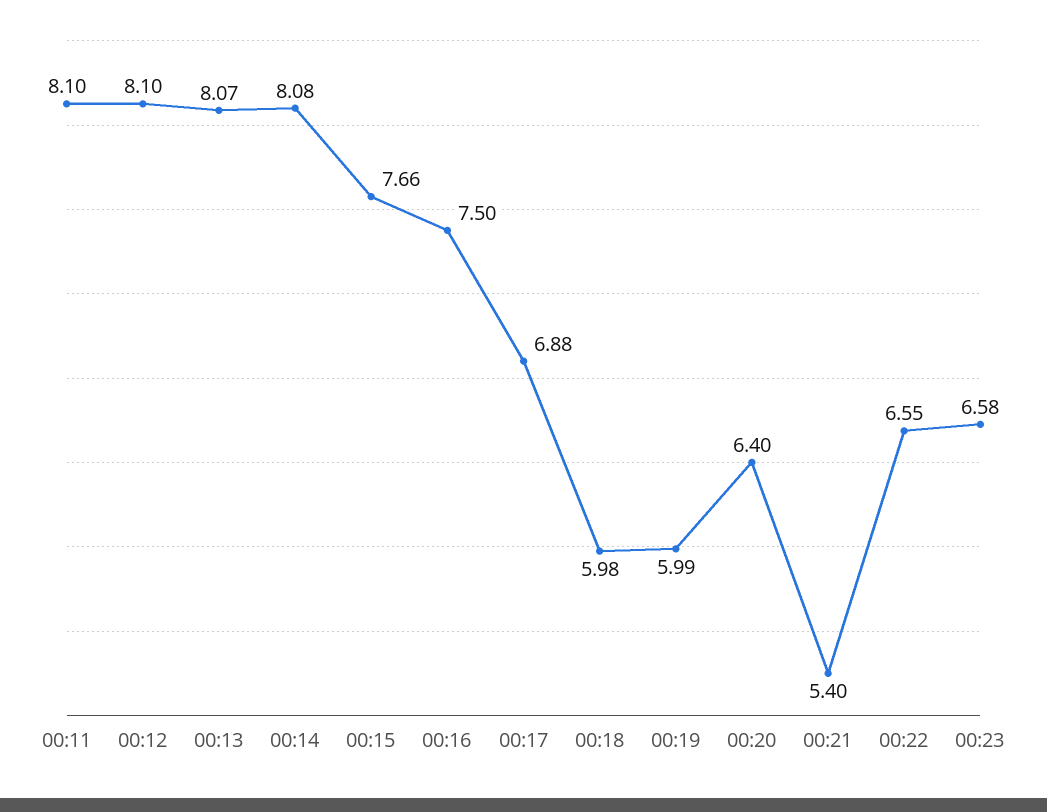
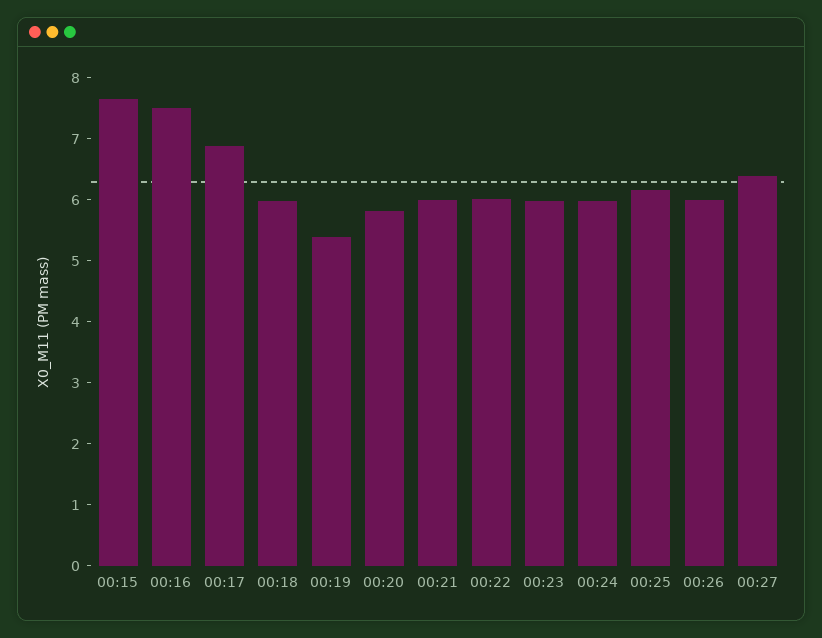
00:11: 8.1 -> none
00:12: 8.1 -> none
00:13: 8.07 -> none
00:14: 8.08 -> none
00:19: 5.99 -> 5.4
00:20: 6.4 -> 5.8
00:21: 5.4 -> 6
00:22: 6.55 -> 6
00:23: 6.58 -> 6
00:24: none -> 6
00:25: none -> 6.2
00:26: none -> 6
00:27: none -> 6.4

